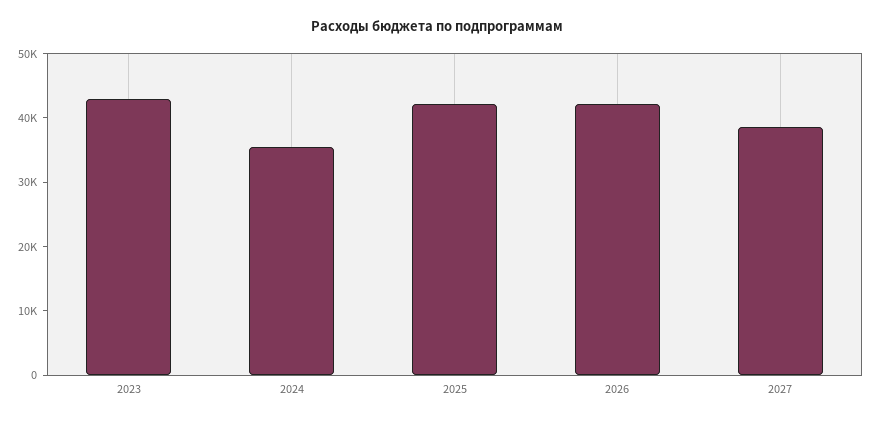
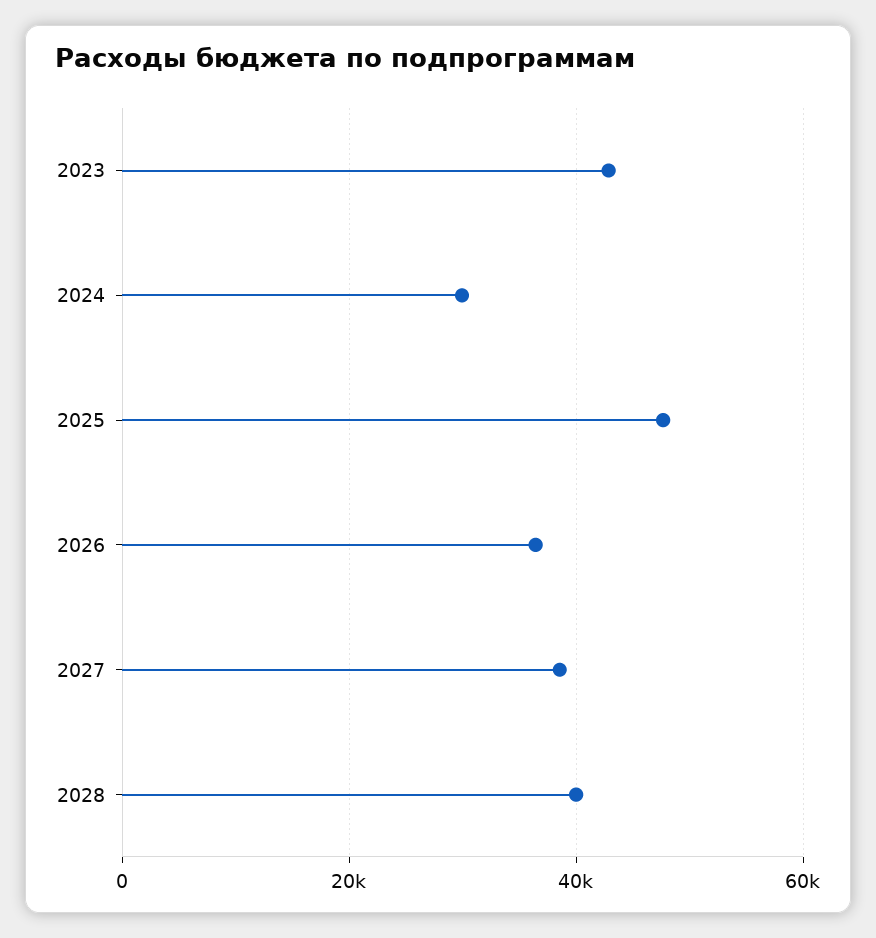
2024: 36000 -> 30000
2025: 42000 -> 48000
2026: 42000 -> 36000
2028: none -> 40000

